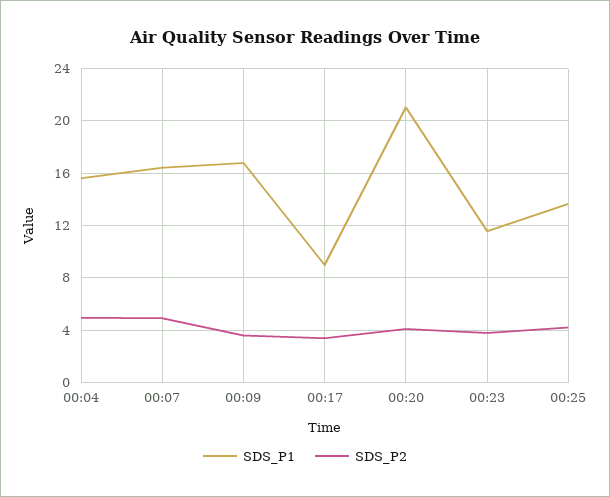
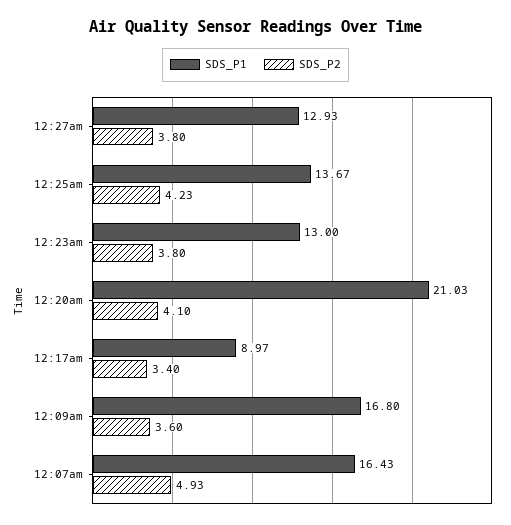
SDS_P1, 00:04: 15.5 -> none
SDS_P2, 00:04: 5 -> none
SDS_P1, 00:23: 11.5 -> 13
SDS_P1, 12:27am: none -> 12.93
SDS_P2, 12:27am: none -> 3.8

